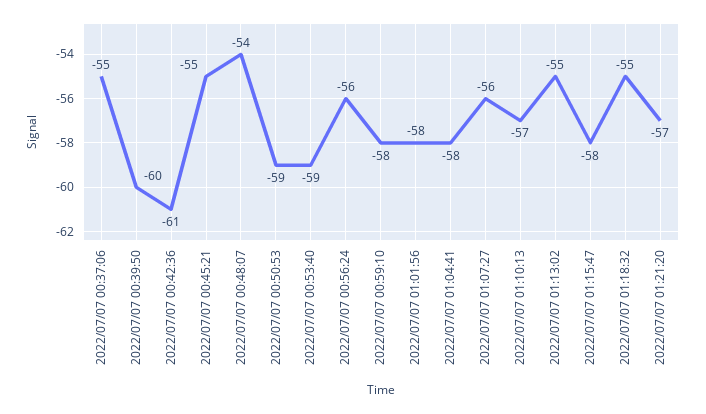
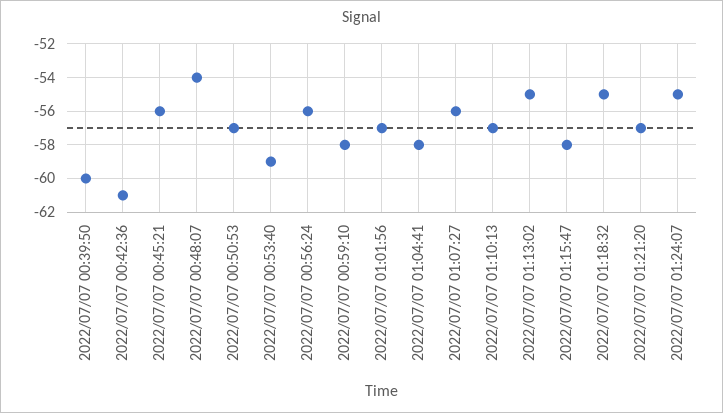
2022/07/07 00:37:06: -55 -> none
2022/07/07 00:45:21: -55 -> -56
2022/07/07 00:50:53: -59 -> -57
2022/07/07 01:01:56: -58 -> -57
2022/07/07 01:24:07: none -> -55

